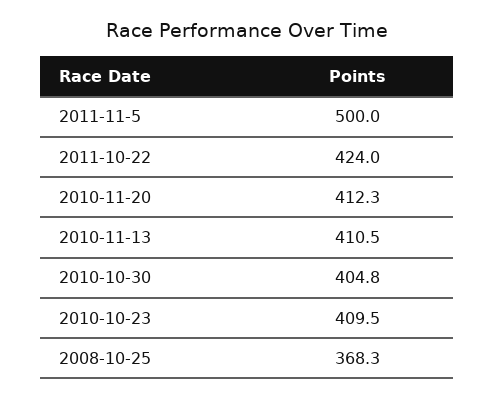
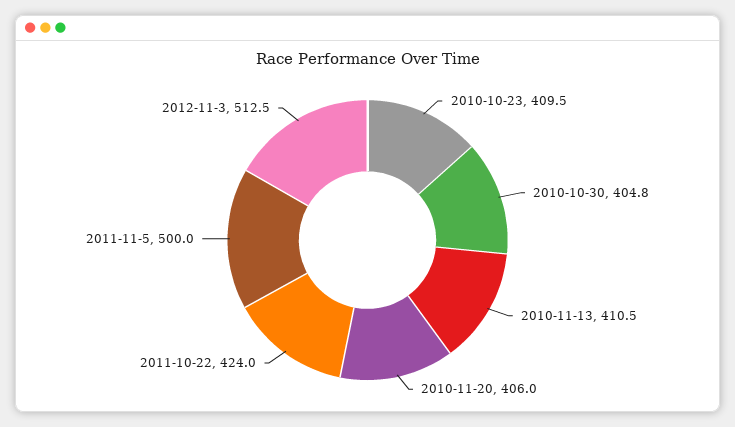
2010-11-20: 412.3 -> 406
2008-10-25: 368.3 -> none
2012-11-3: none -> 512.5

